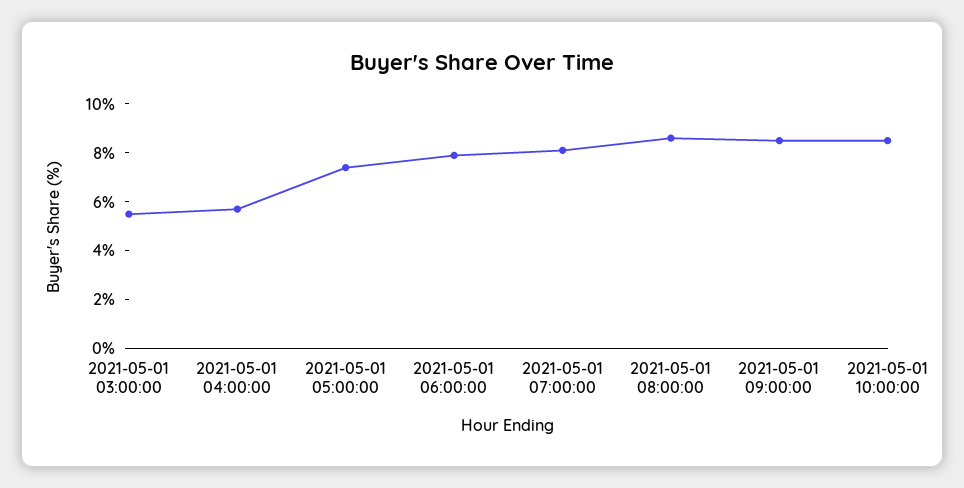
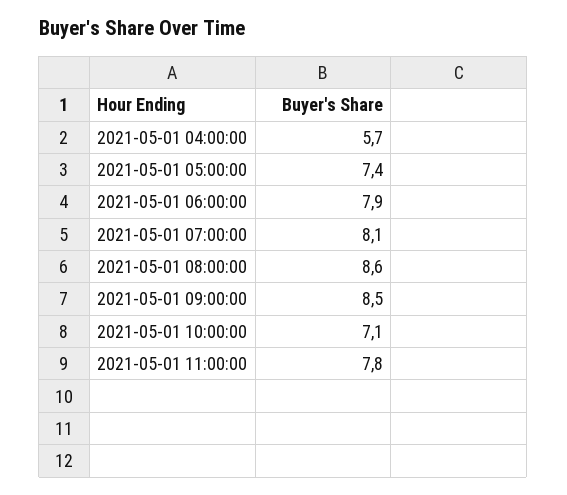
2021-05-01 03:00:00: 5.5 -> none
2021-05-01 10:00:00: 8.5 -> 7.1
2021-05-01 11:00:00: none -> 7.8

